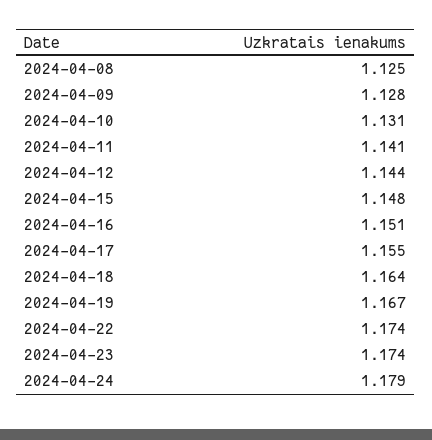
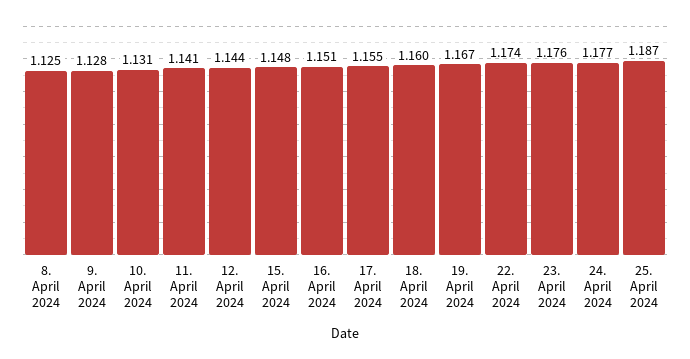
2024-04-18: 1.164 -> 1.16
2024-04-23: 1.174 -> 1.176
2024-04-24: 1.179 -> 1.177
25. April 2024: none -> 1.187

